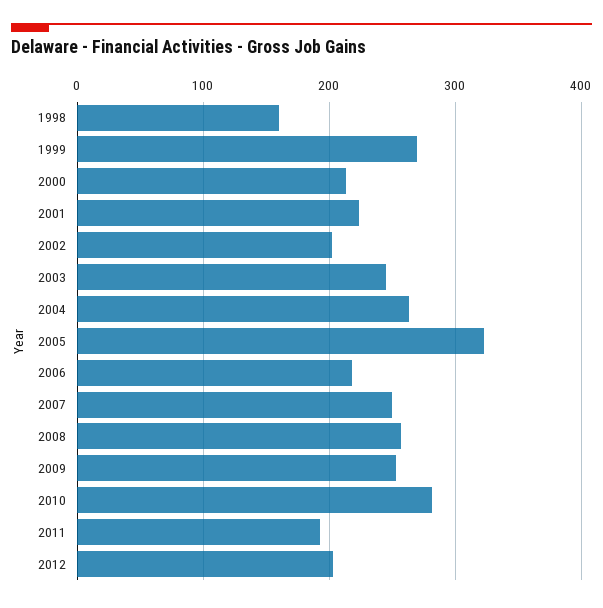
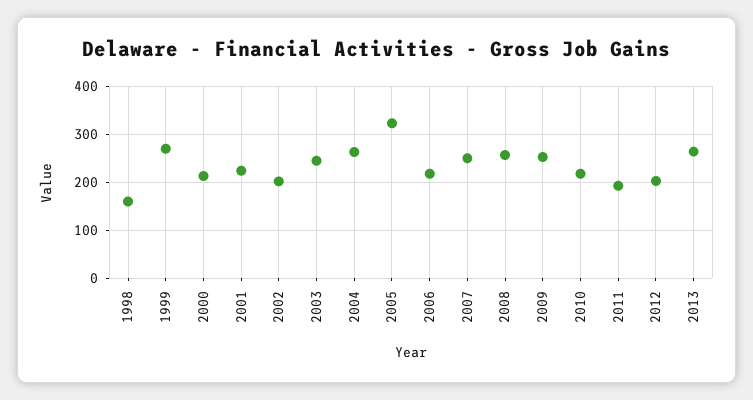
2010: 280 -> 220
2013: none -> 260

